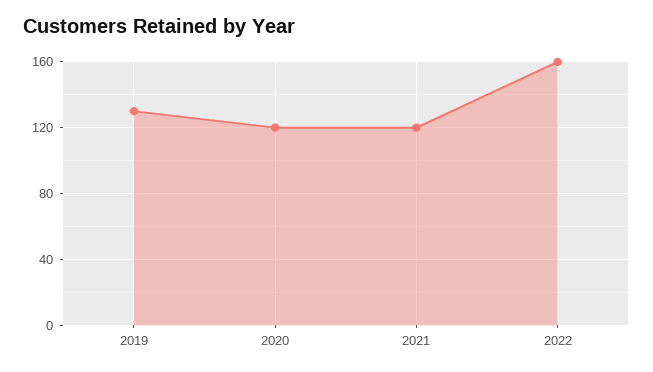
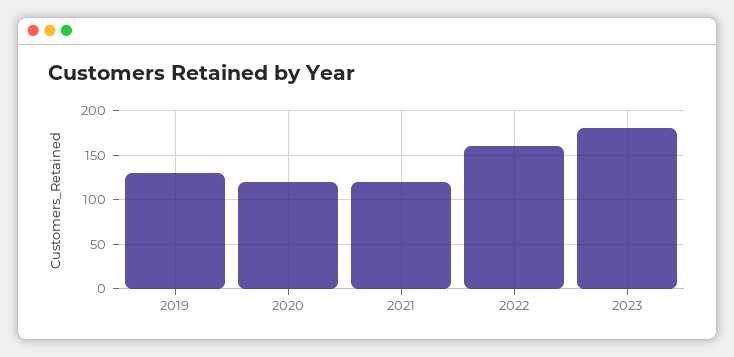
2023: none -> 180

